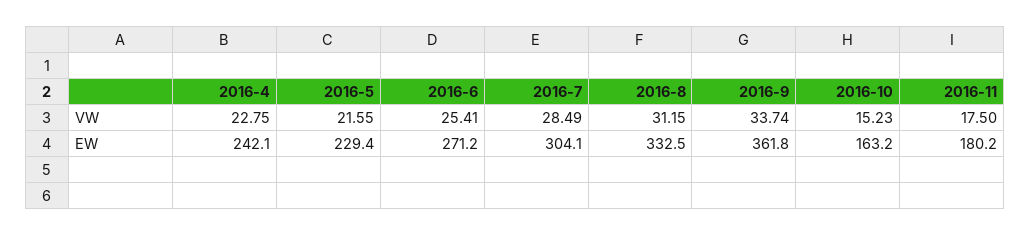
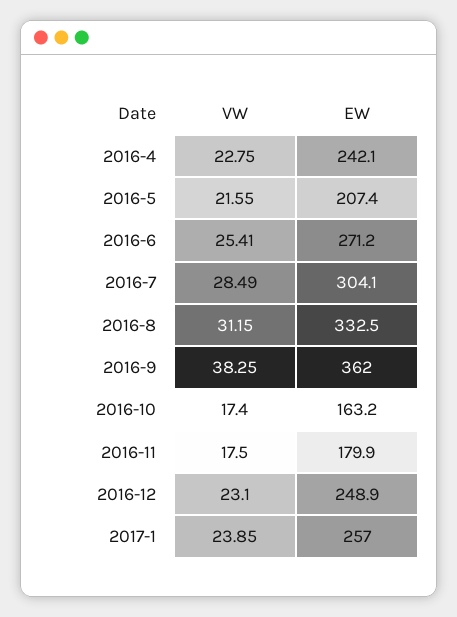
2016-9, VW: 33.74 -> 38.25
2016-10, VW: 15.23 -> 17.4
2016-5, EW: 229.4 -> 207.4
2016-9, EW: 361.8 -> 362
2016-11, EW: 180.2 -> 179.9
2016-12, VW: none -> 23.1
2016-12, EW: none -> 248.9
2017-1, VW: none -> 23.85
2017-1, EW: none -> 257

